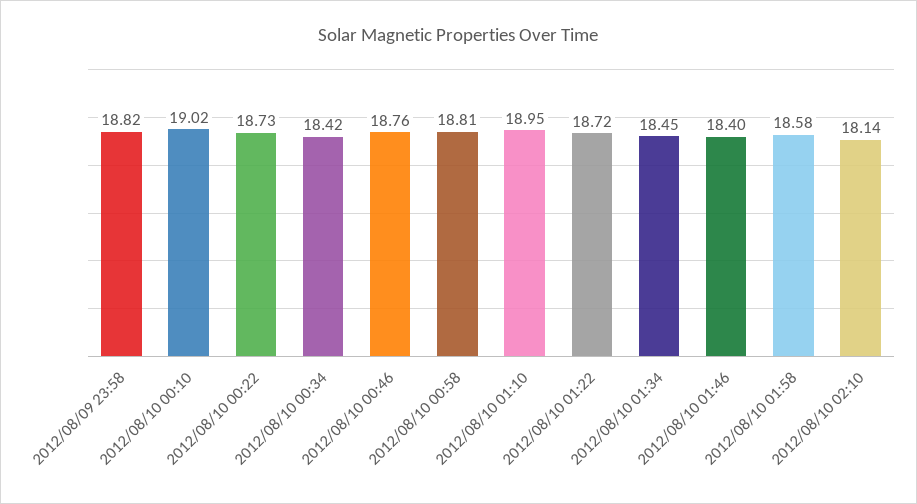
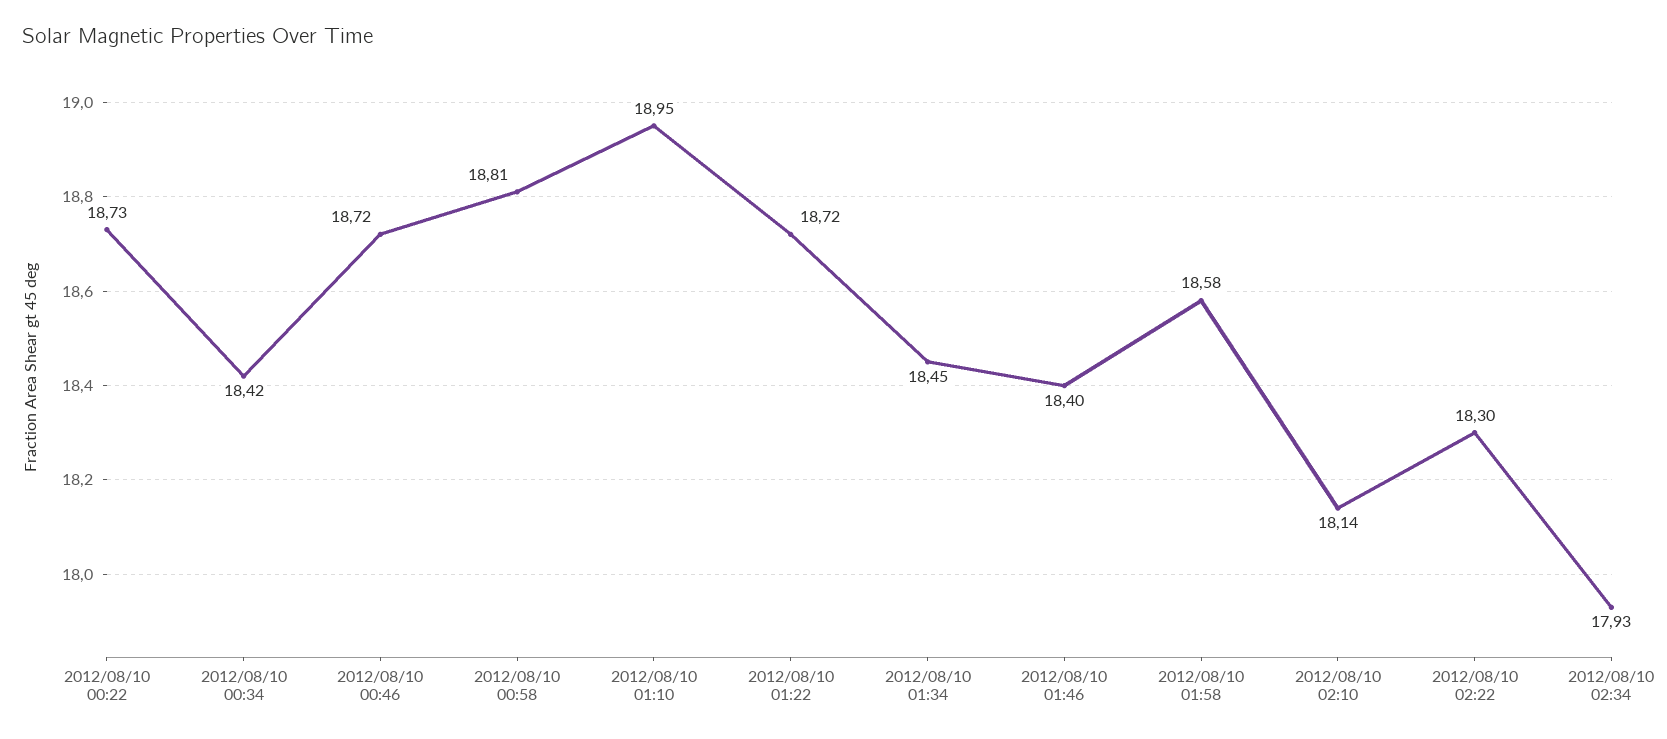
2012/08/09 23:58: 18.82 -> none
2012/08/10 00:10: 19.02 -> none
2012/08/10 00:46: 18.76 -> 18.72
2012/08/10 02:22: none -> 18.3
2012/08/10 02:34: none -> 17.93

